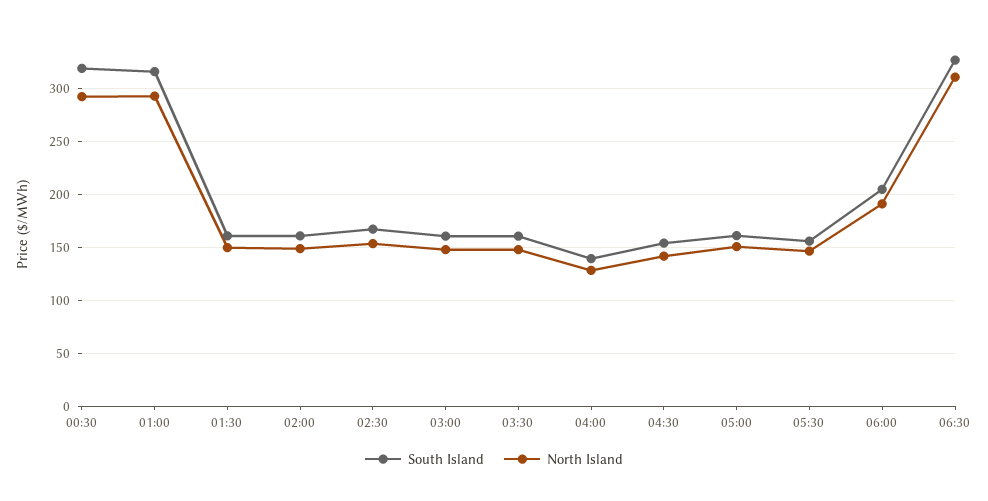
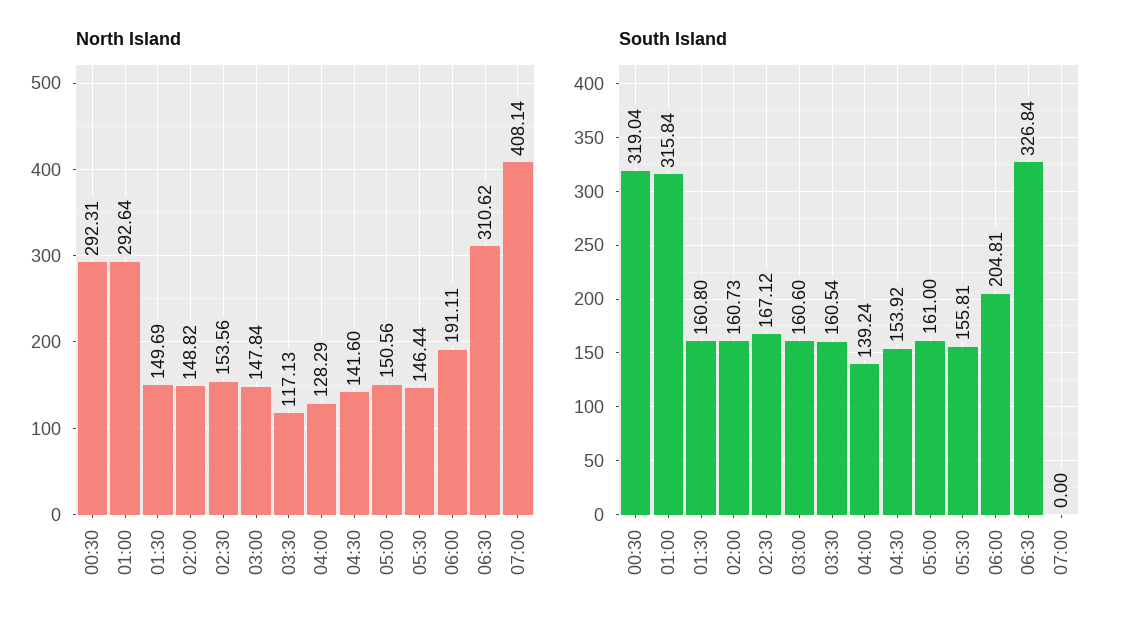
North Island, 03:30: 150 -> 117.13
North Island, 07:00: none -> 408.14
South Island, 07:00: none -> 0

